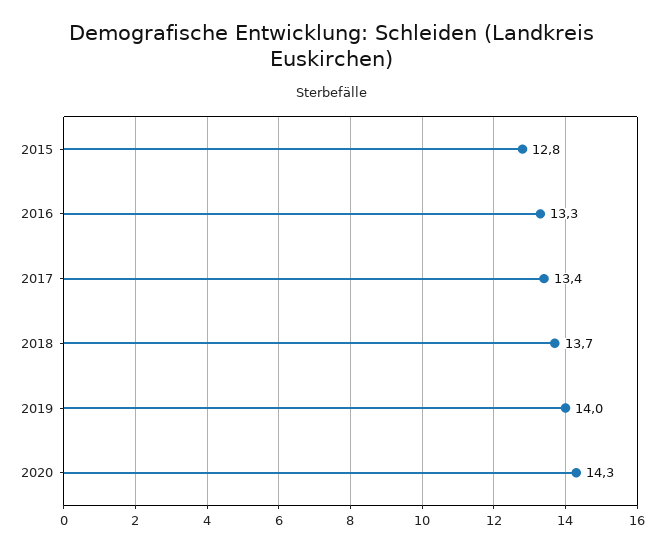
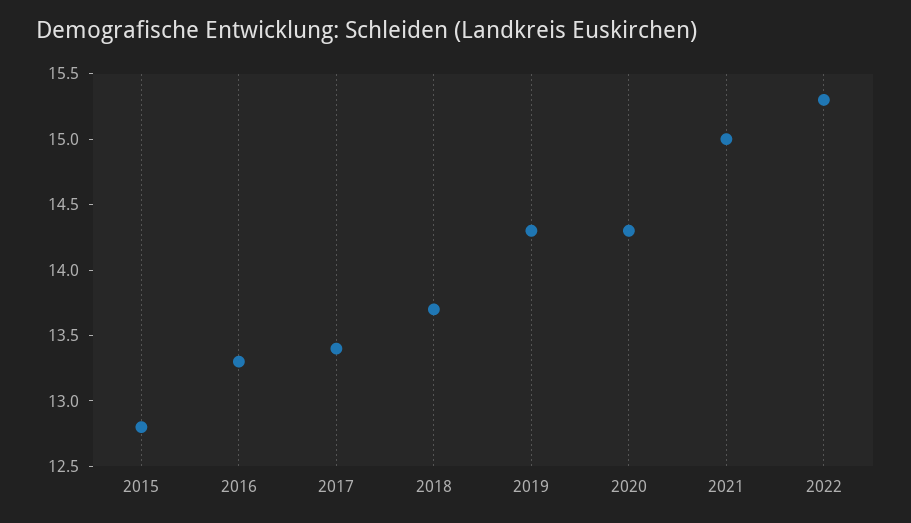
2019: 14 -> 14.3
2021: none -> 15
2022: none -> 15.3

